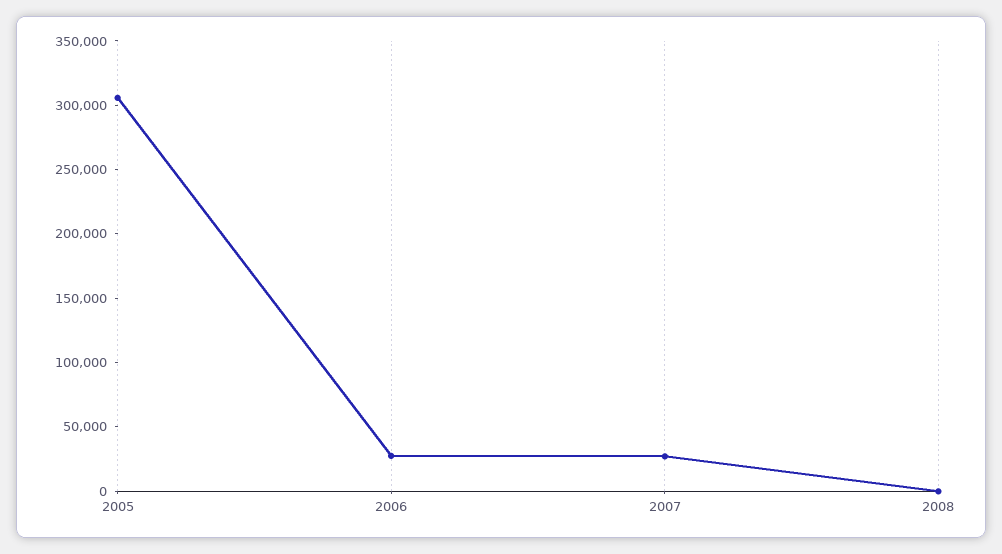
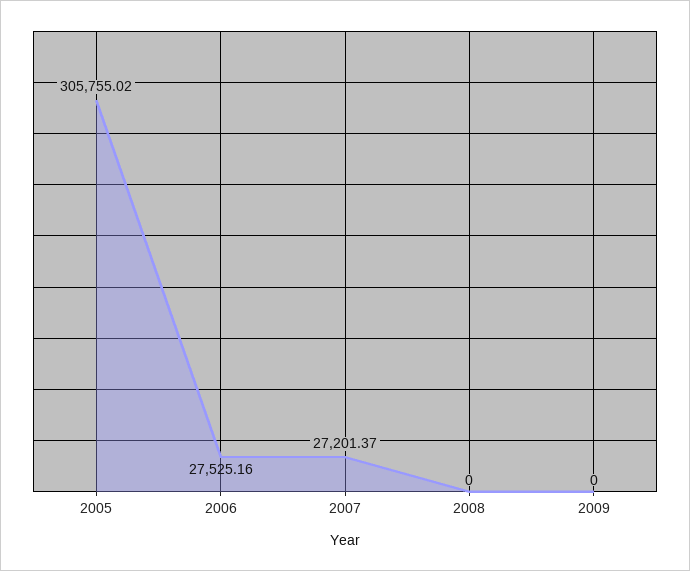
2009: none -> 0

